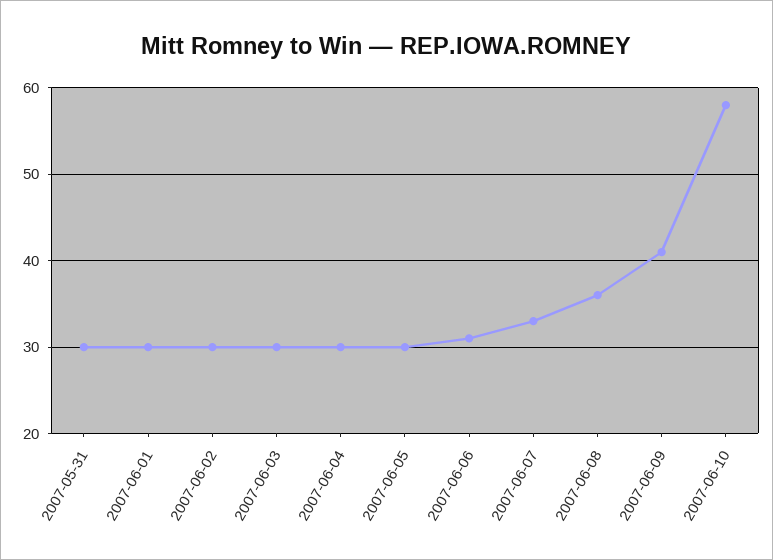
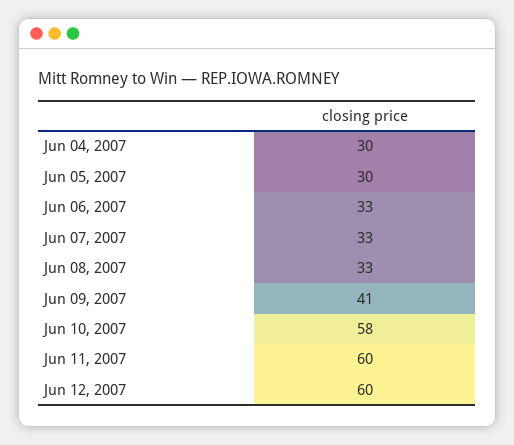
2007-05-31: 30 -> none
2007-06-01: 30 -> none
2007-06-02: 30 -> none
2007-06-03: 30 -> none
2007-06-06: 31 -> 33
2007-06-08: 36 -> 33
Jun 11, 2007: none -> 60
Jun 12, 2007: none -> 60

